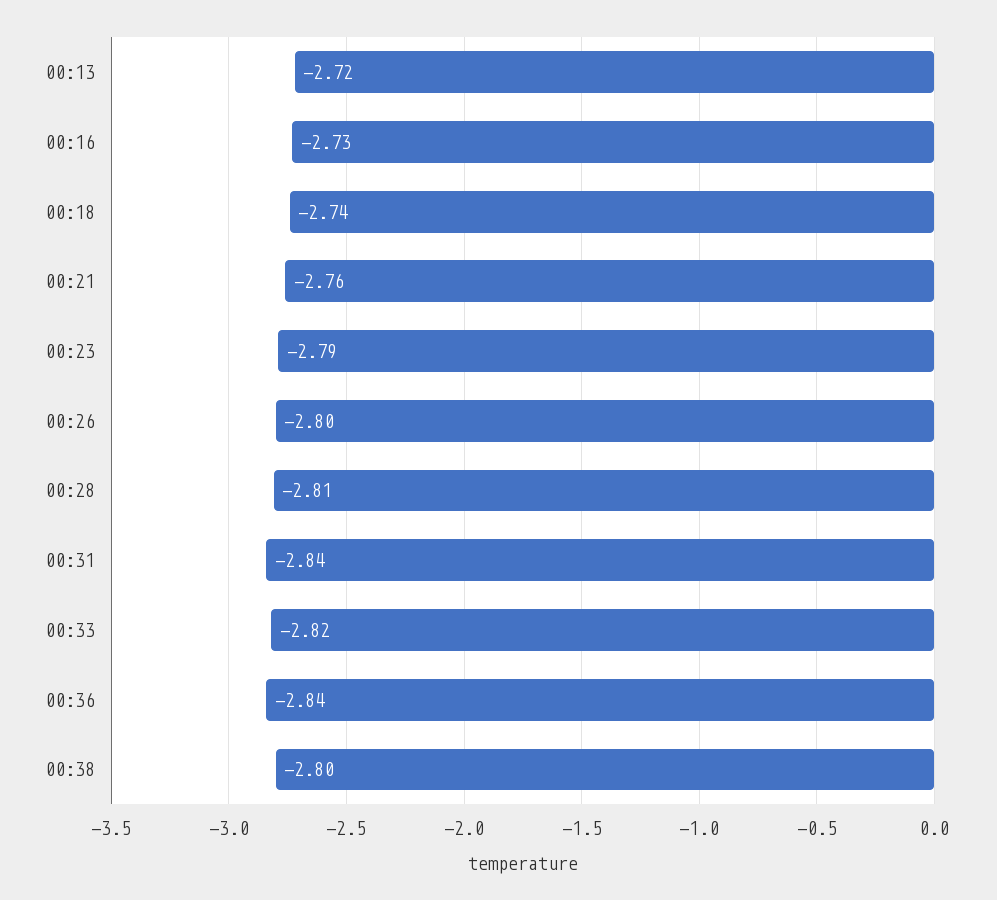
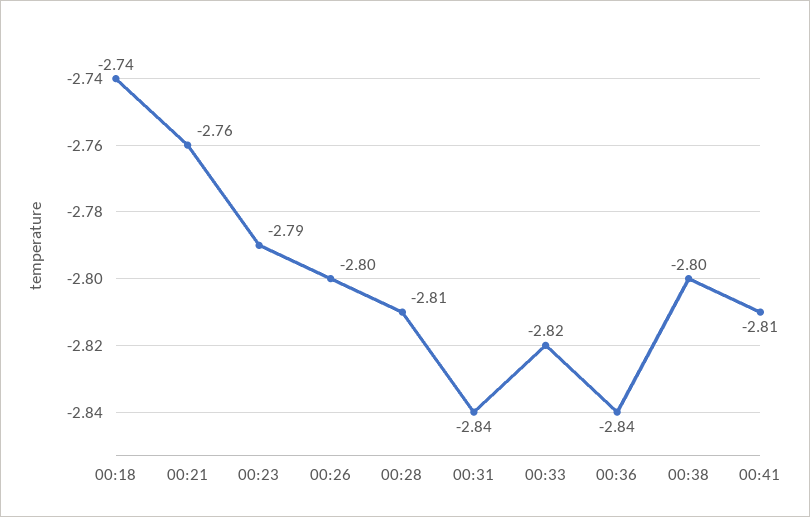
00:13: -2.72 -> none
00:16: -2.73 -> none
00:41: none -> -2.81

